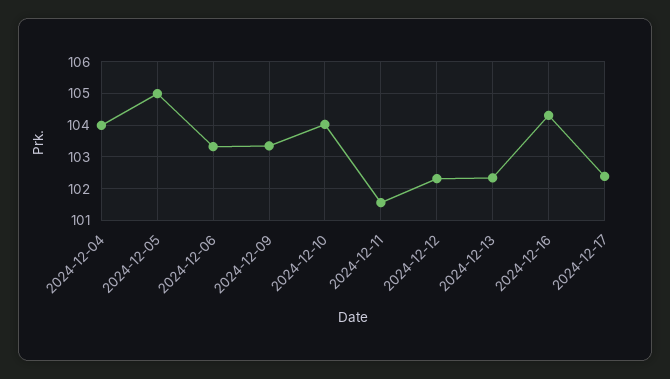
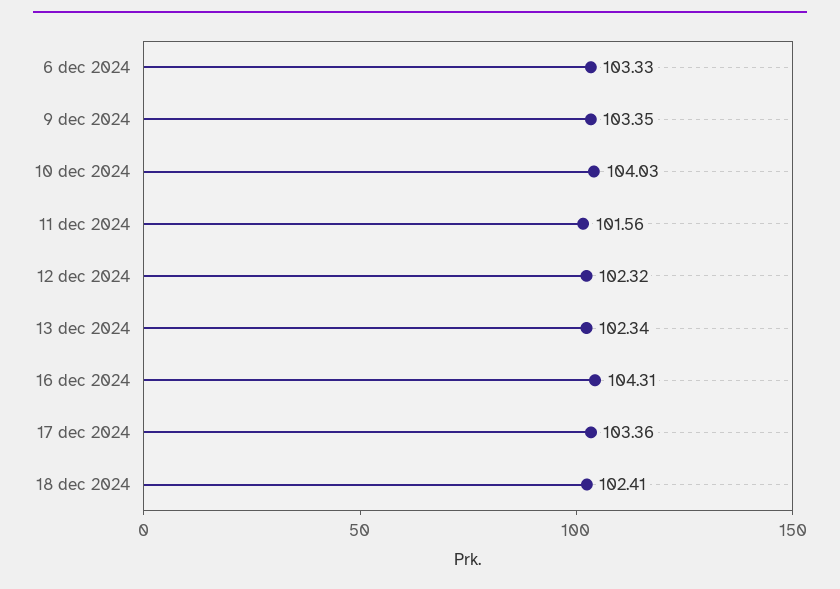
2024-12-04: 104 -> none
2024-12-05: 105 -> none
2024-12-17: 102.4 -> 103.36
18 dec 2024: none -> 102.41

